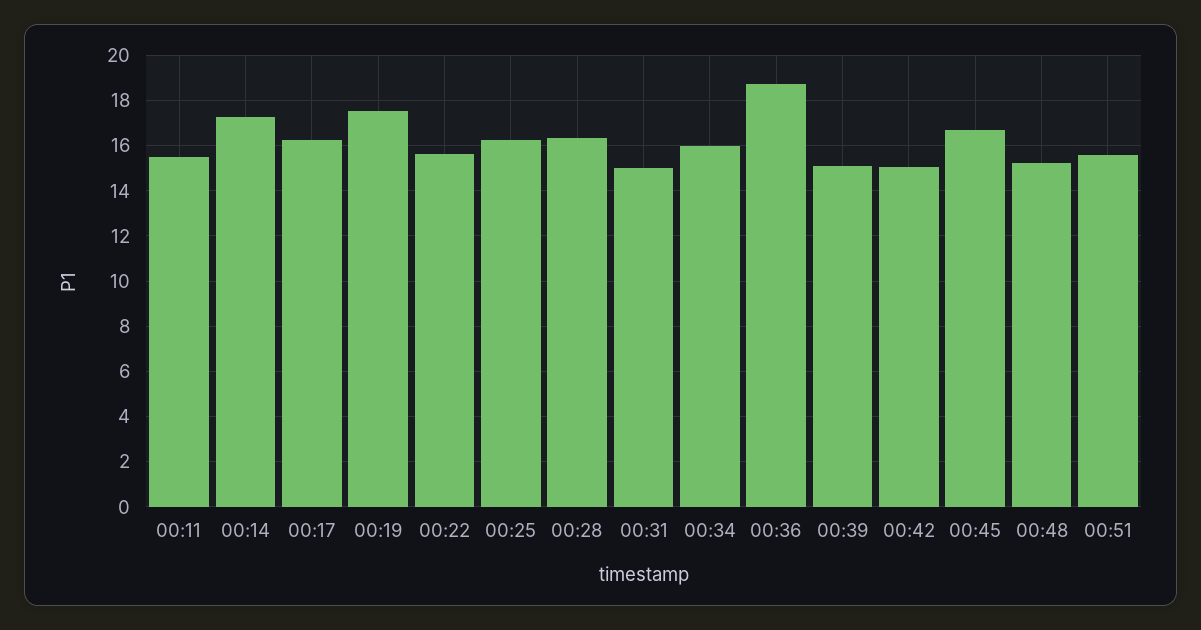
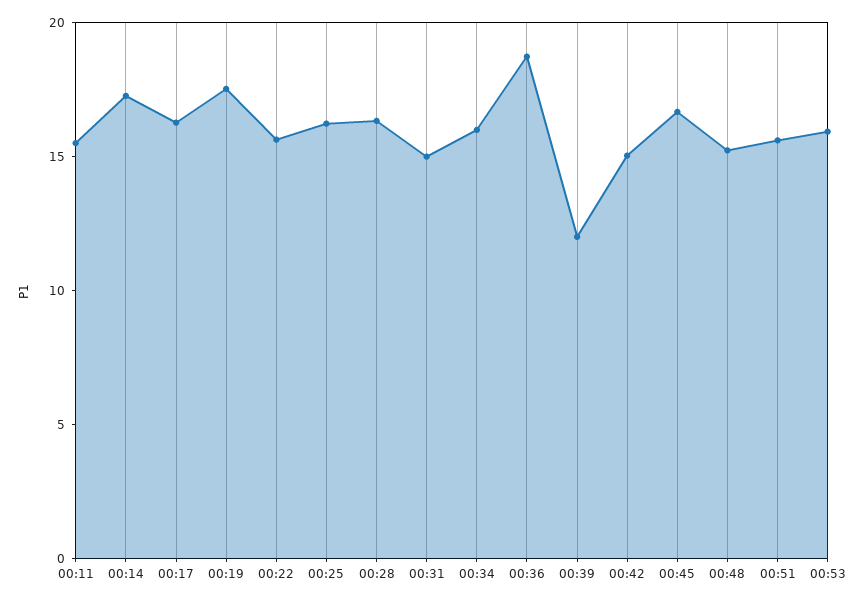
00:39: 15 -> 12
00:53: none -> 16

